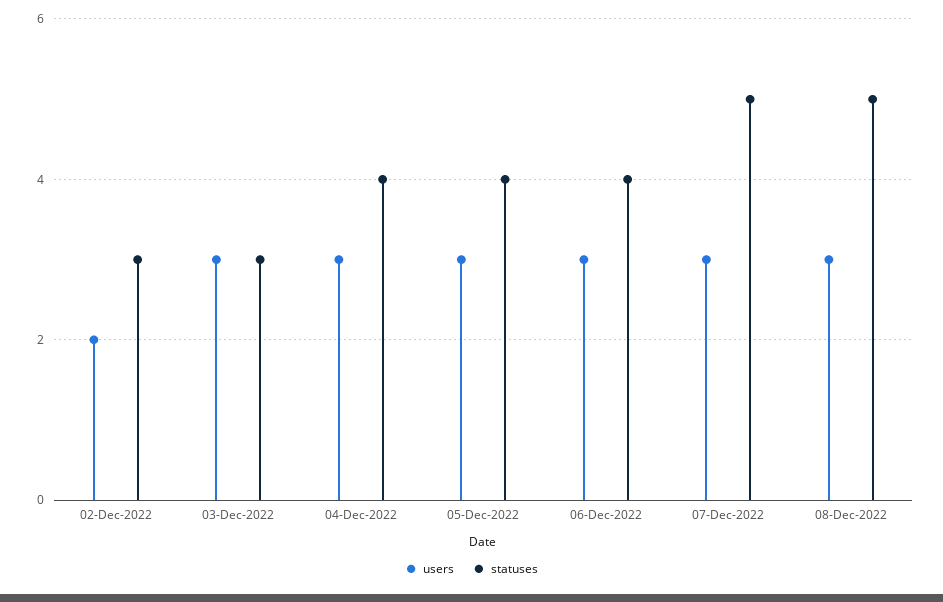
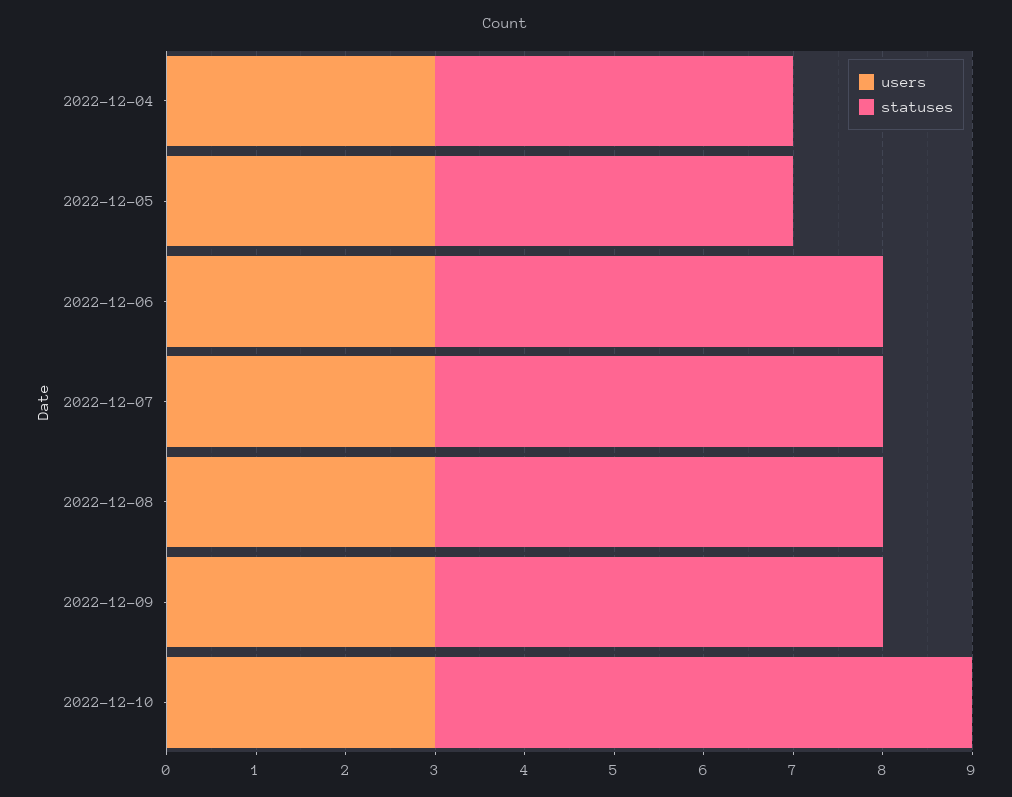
users, 02-Dec-2022: 2 -> none
statuses, 02-Dec-2022: 3 -> none
users, 03-Dec-2022: 3 -> none
statuses, 03-Dec-2022: 3 -> none
statuses, 06-Dec-2022: 4 -> 5
users, 2022-12-09: none -> 3
statuses, 2022-12-09: none -> 5
users, 2022-12-10: none -> 3
statuses, 2022-12-10: none -> 6

